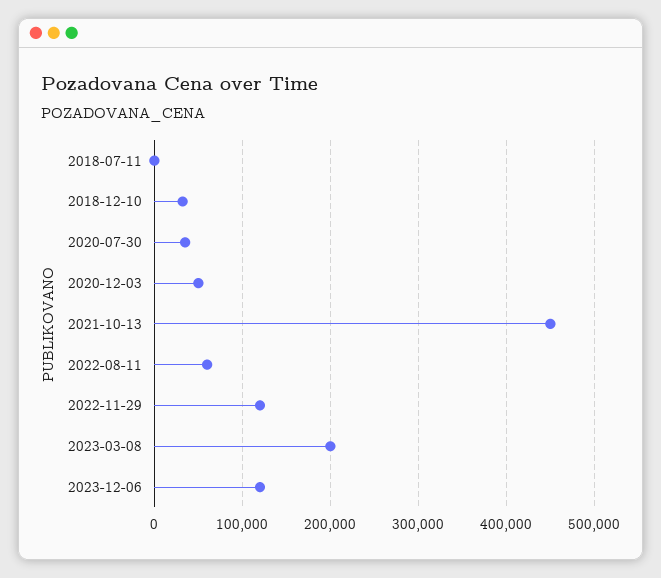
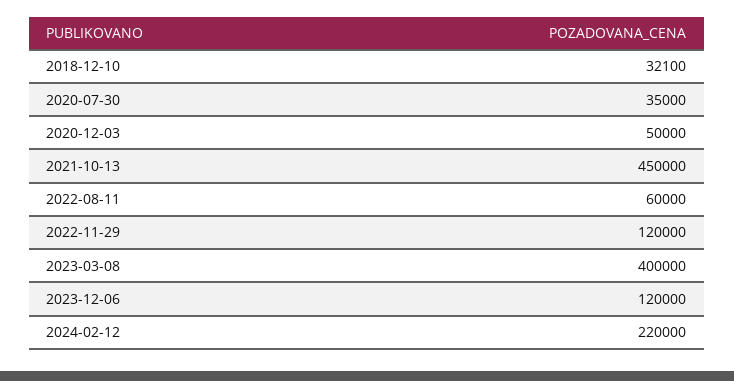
2018-07-11: 0 -> none
2023-03-08: 200000 -> 400000
2024-02-12: none -> 220000

